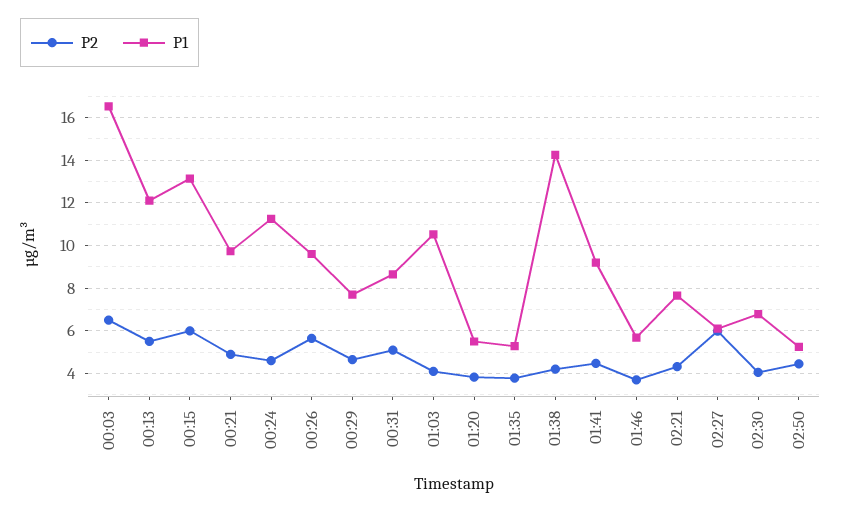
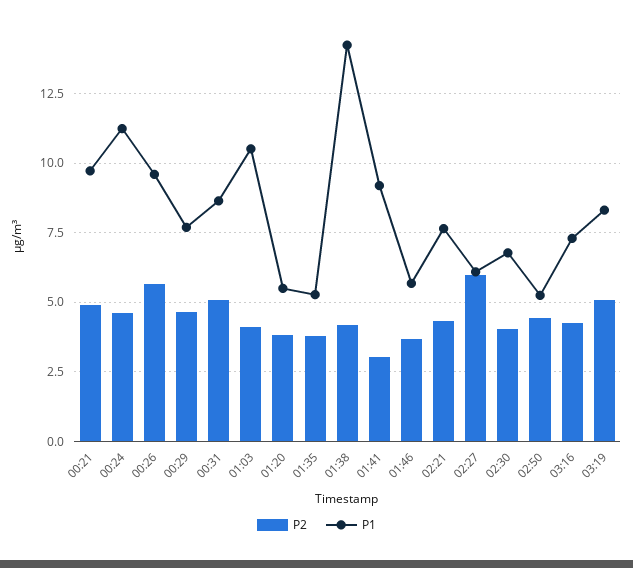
P2, 00:03: 6.5 -> none
P1, 00:03: 16.5 -> none
P2, 00:13: 5.5 -> none
P1, 00:13: 12 -> none
P2, 00:15: 6 -> none
P1, 00:15: 13 -> none
P2, 01:41: 4.5 -> 3
P2, 03:16: none -> 4.25
P1, 03:16: none -> 7.25
P2, 03:19: none -> 5
P1, 03:19: none -> 8.25

